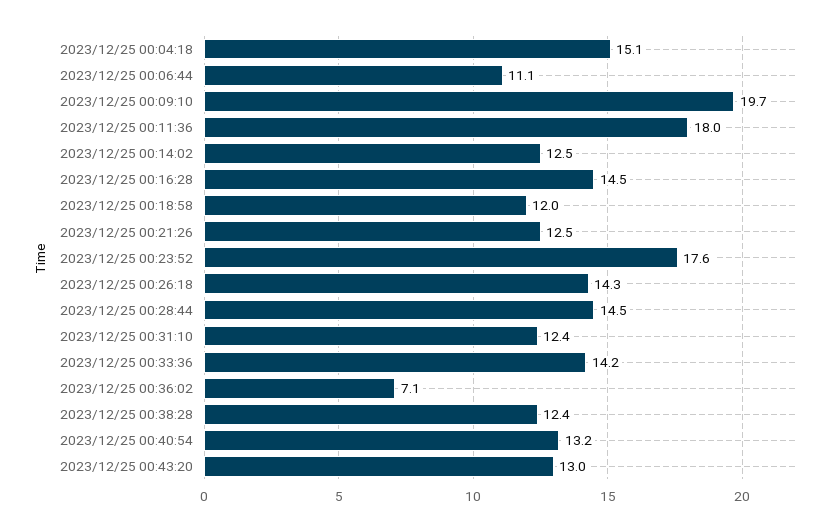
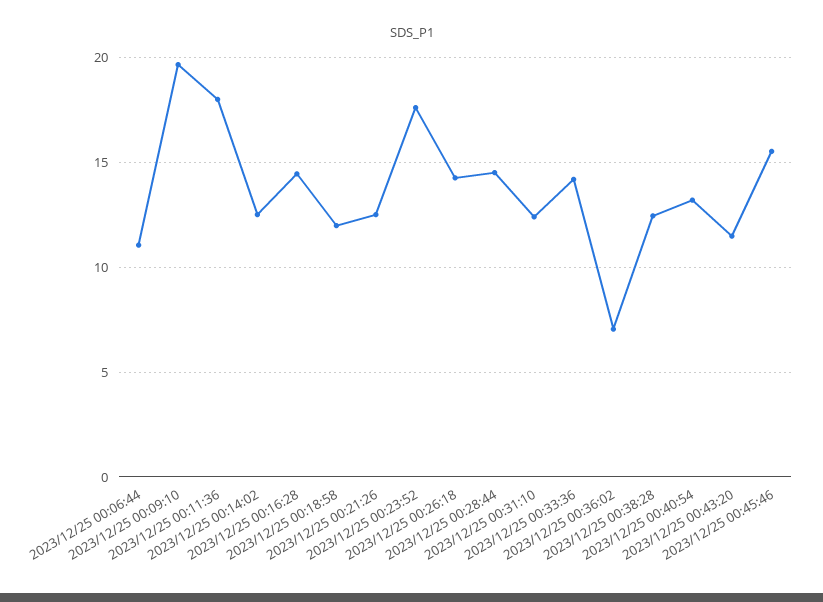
2023/12/25 00:04:18: 15.1 -> none
2023/12/25 00:43:20: 13 -> 11.5
2023/12/25 00:45:46: none -> 15.5

